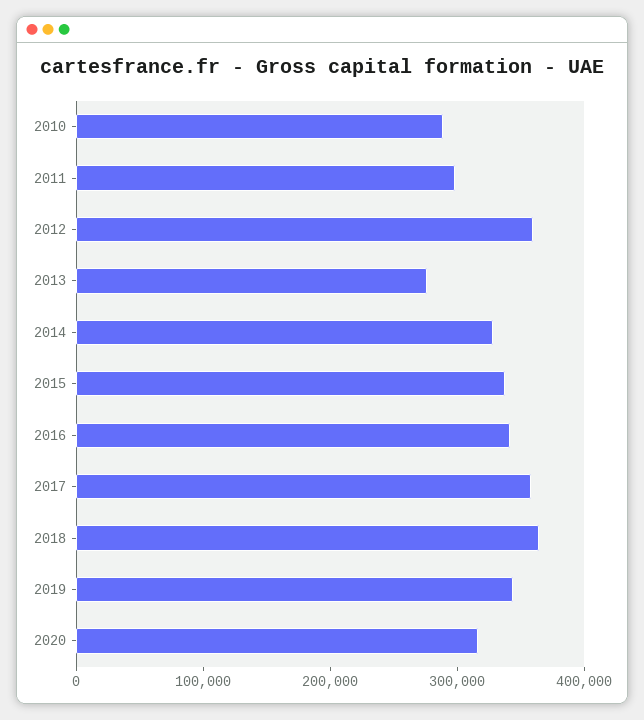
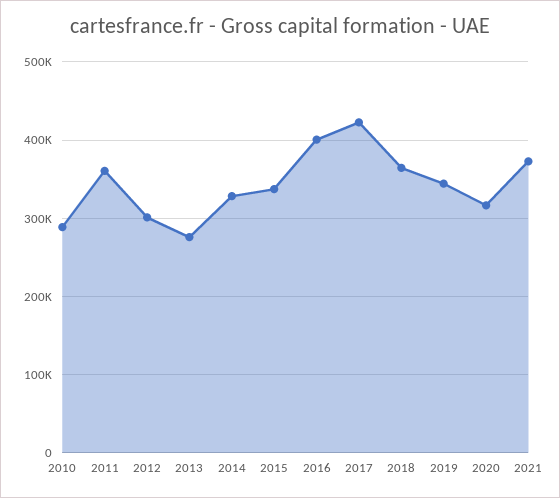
2011: 300000 -> 360000
2012: 360000 -> 300000
2016: 340000 -> 400000
2017: 360000 -> 420000
2021: none -> 370000

